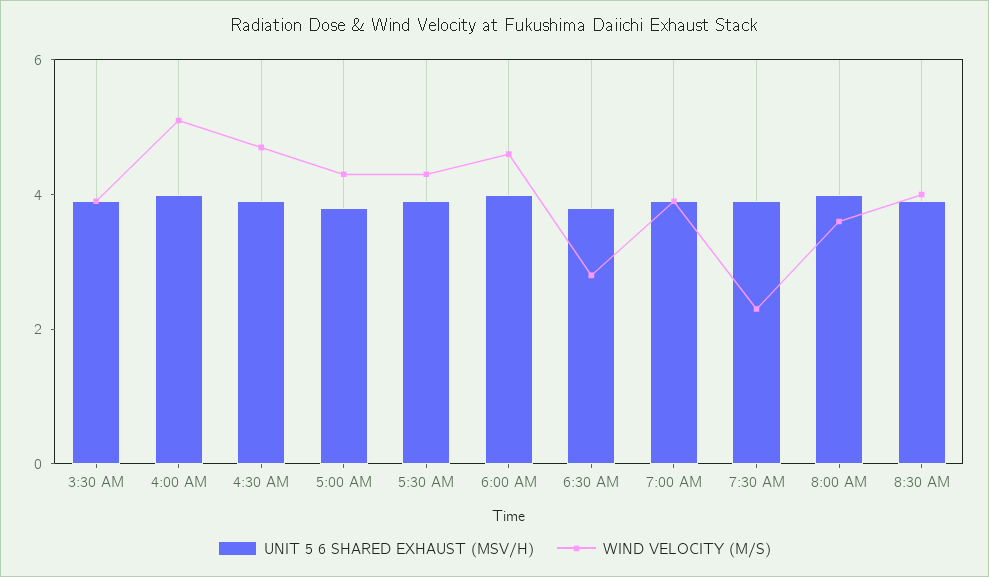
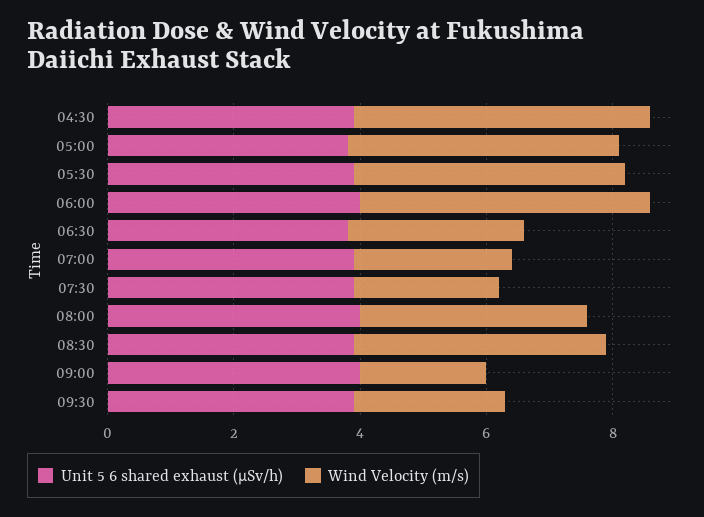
UNIT 5 6 SHARED EXHAUST (ΜSV/H), 3:30 AM: 4 -> none
WIND VELOCITY (M/S), 3:30 AM: 4 -> none
UNIT 5 6 SHARED EXHAUST (ΜSV/H), 4:00 AM: 4 -> none
WIND VELOCITY (M/S), 4:00 AM: 5 -> none
WIND VELOCITY (M/S), 7:00 AM: 4 -> 2.5
UNIT 5 6 SHARED EXHAUST (ΜSV/H), 09:00: none -> 4
WIND VELOCITY (M/S), 09:00: none -> 2
UNIT 5 6 SHARED EXHAUST (ΜSV/H), 09:30: none -> 4
WIND VELOCITY (M/S), 09:30: none -> 2.5

